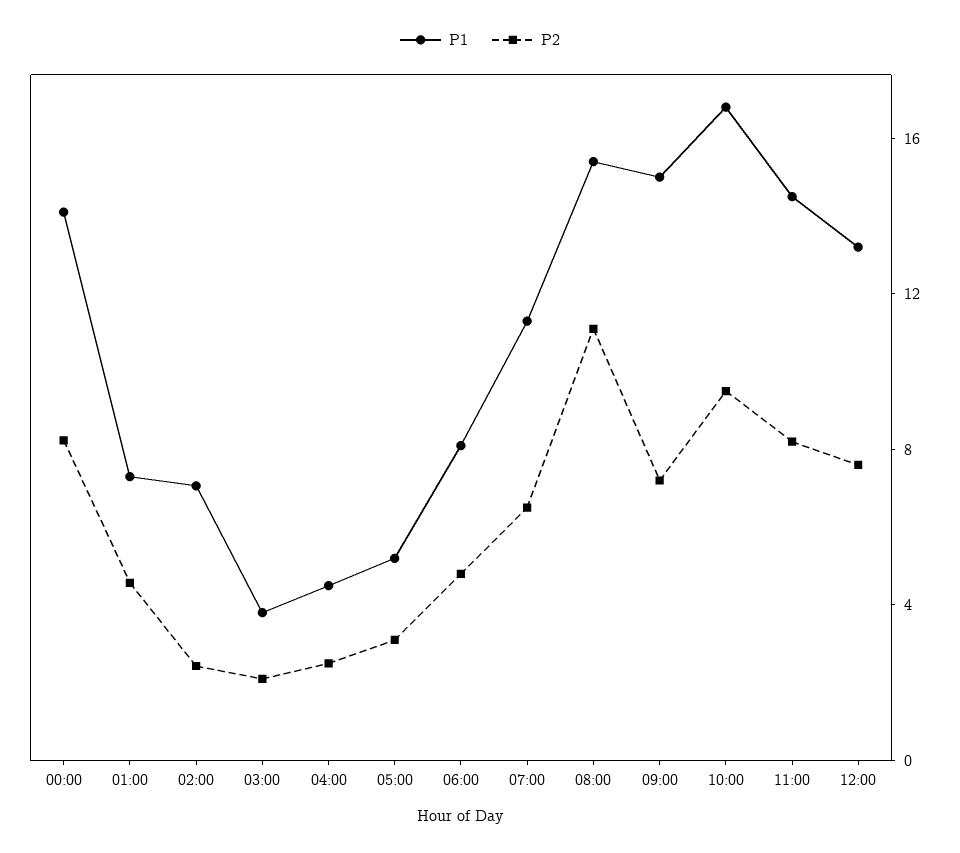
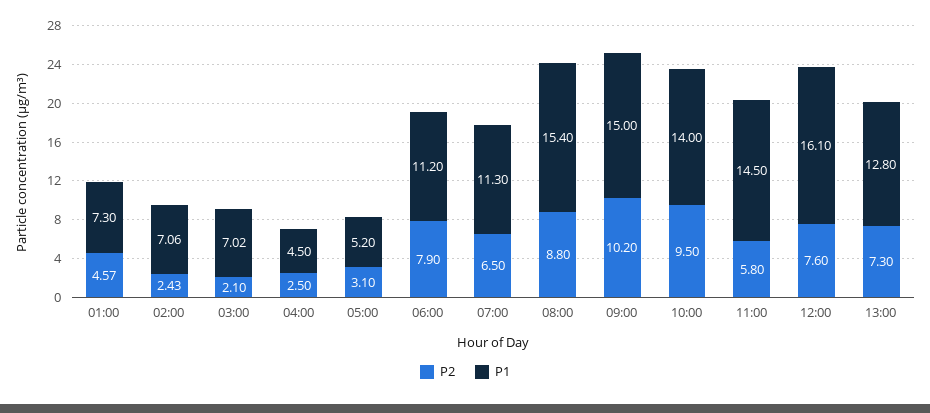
P1, 00:00: 14 -> none
P2, 00:00: 8 -> none
P1, 03:00: 4 -> 7.02
P1, 06:00: 8 -> 11.2
P2, 06:00: 5 -> 7.9
P2, 08:00: 11 -> 8.8
P2, 09:00: 7 -> 10.2
P1, 10:00: 17 -> 14
P2, 11:00: 8 -> 5.8
P1, 12:00: 13 -> 16.1
P2, 13:00: none -> 7.3
P1, 13:00: none -> 12.8

